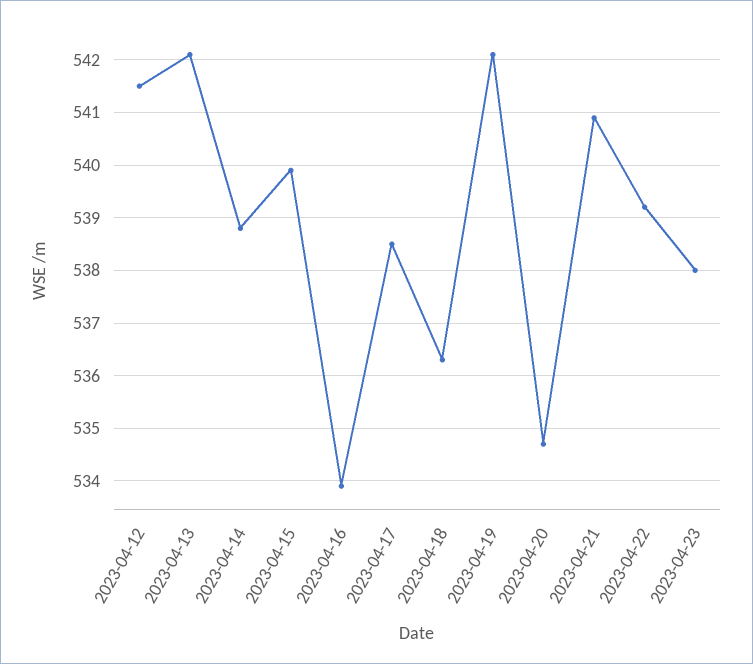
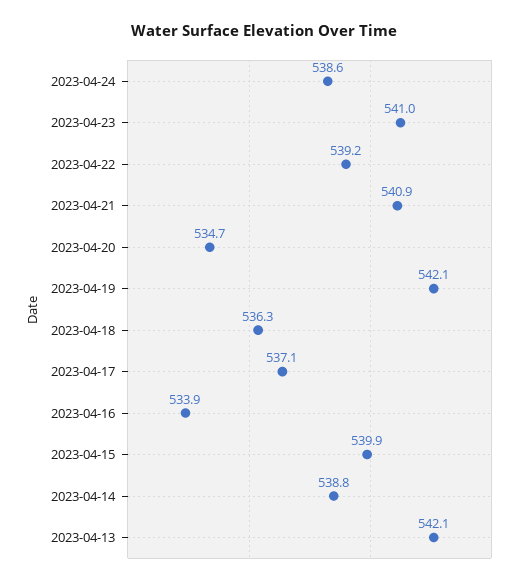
2023-04-12: 541.5 -> none
2023-04-17: 538.5 -> 537.1
2023-04-23: 538 -> 541
2023-04-24: none -> 538.6

